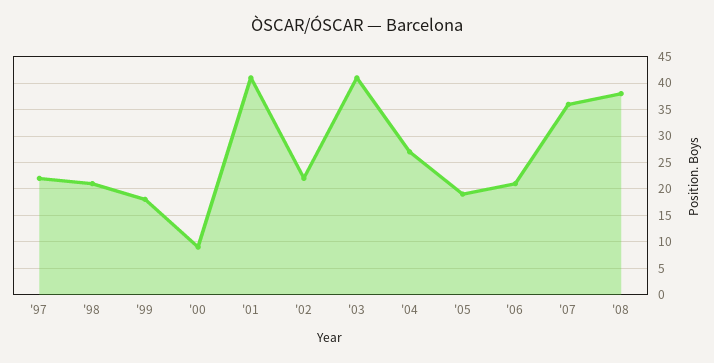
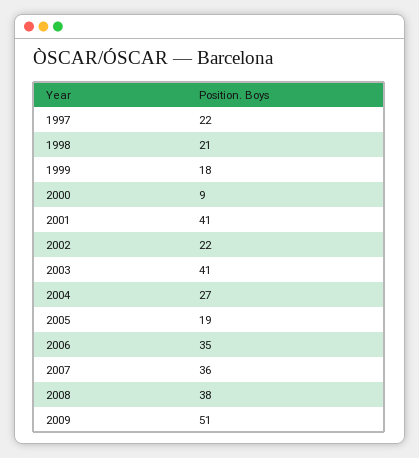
'06: 20 -> 35
2009: none -> 51

